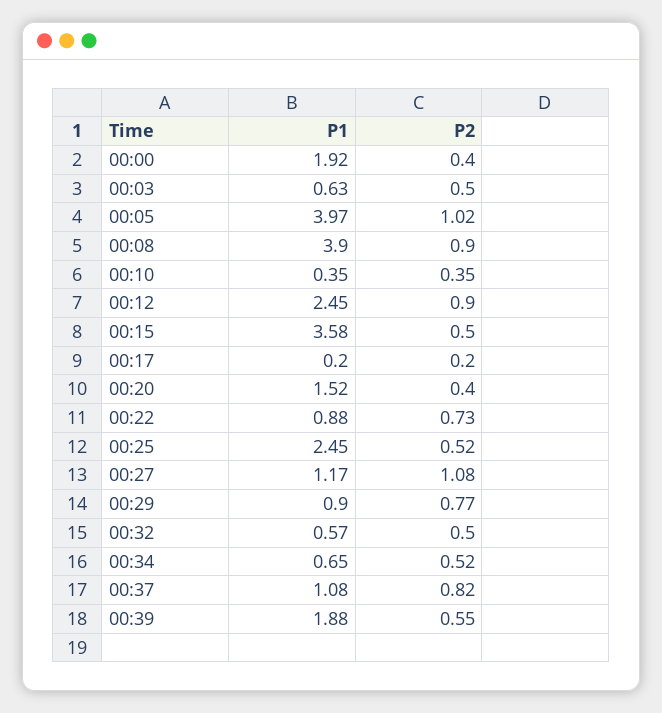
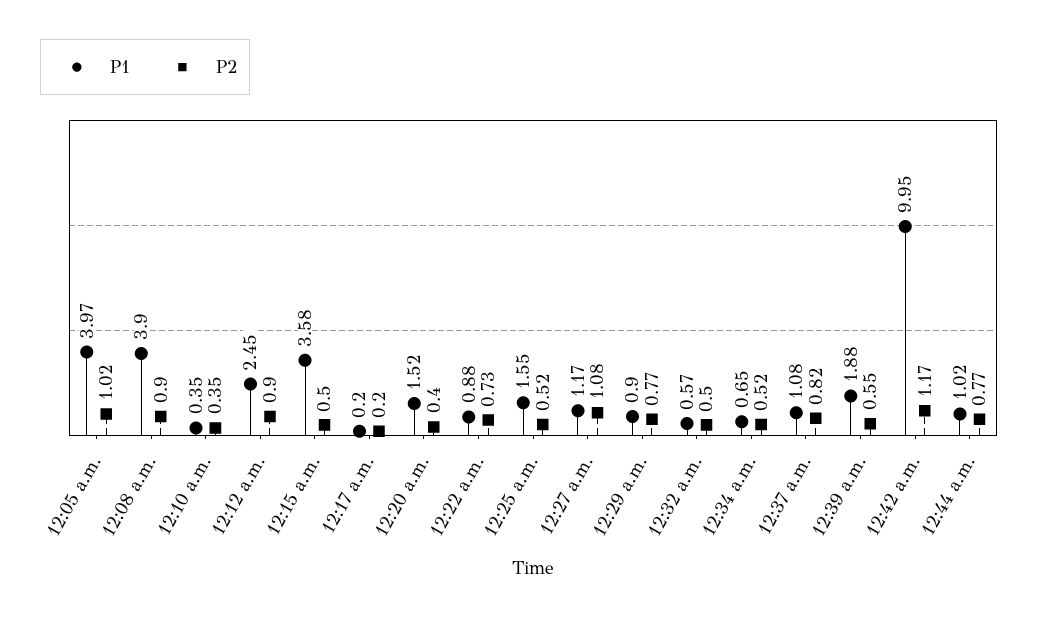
P1, 00:00: 1.92 -> none
P2, 00:00: 0.4 -> none
P1, 00:03: 0.63 -> none
P2, 00:03: 0.5 -> none
P1, 00:25: 2.45 -> 1.55
P1, 12:42 a.m.: none -> 9.95
P2, 12:42 a.m.: none -> 1.17
P1, 12:44 a.m.: none -> 1.02
P2, 12:44 a.m.: none -> 0.77

